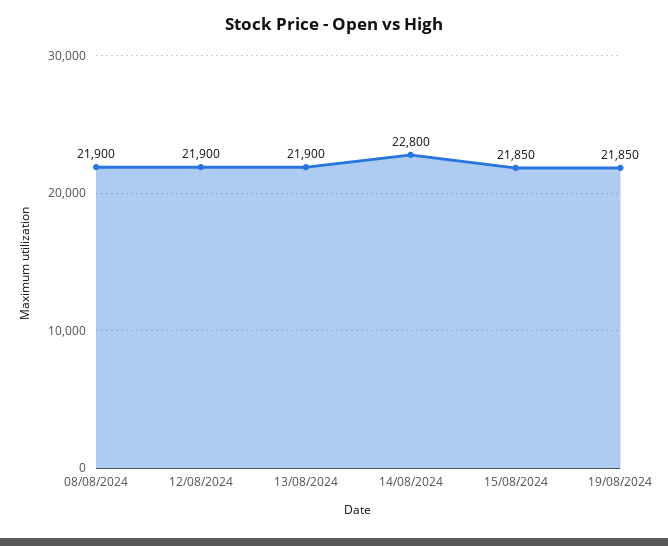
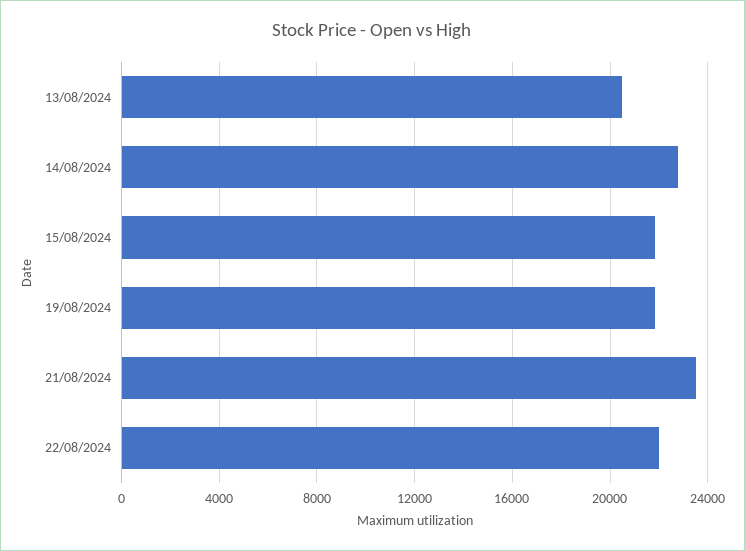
08/08/2024: 21900 -> none
12/08/2024: 21900 -> none
13/08/2024: 21900 -> 20500
21/08/2024: none -> 23500
22/08/2024: none -> 22000

